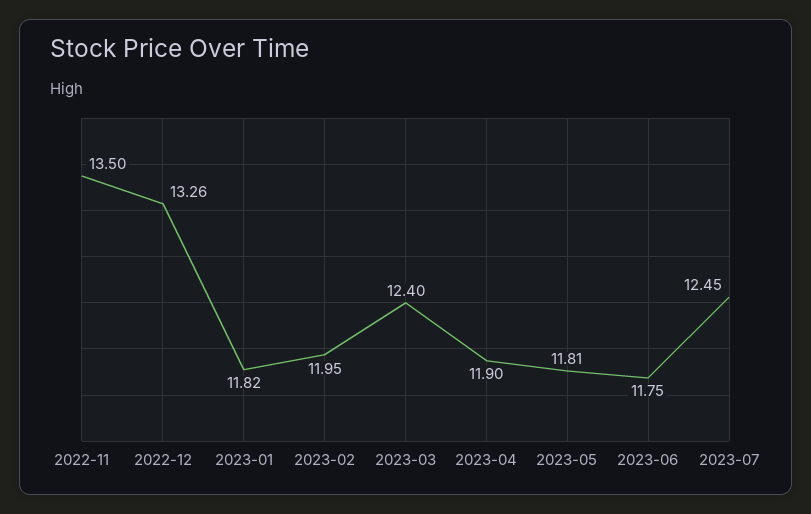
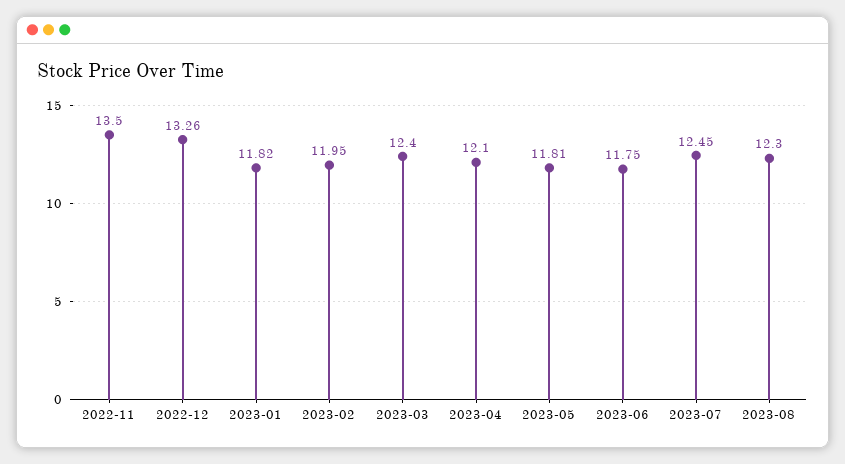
2023-04: 11.9 -> 12.1
2023-08: none -> 12.3

